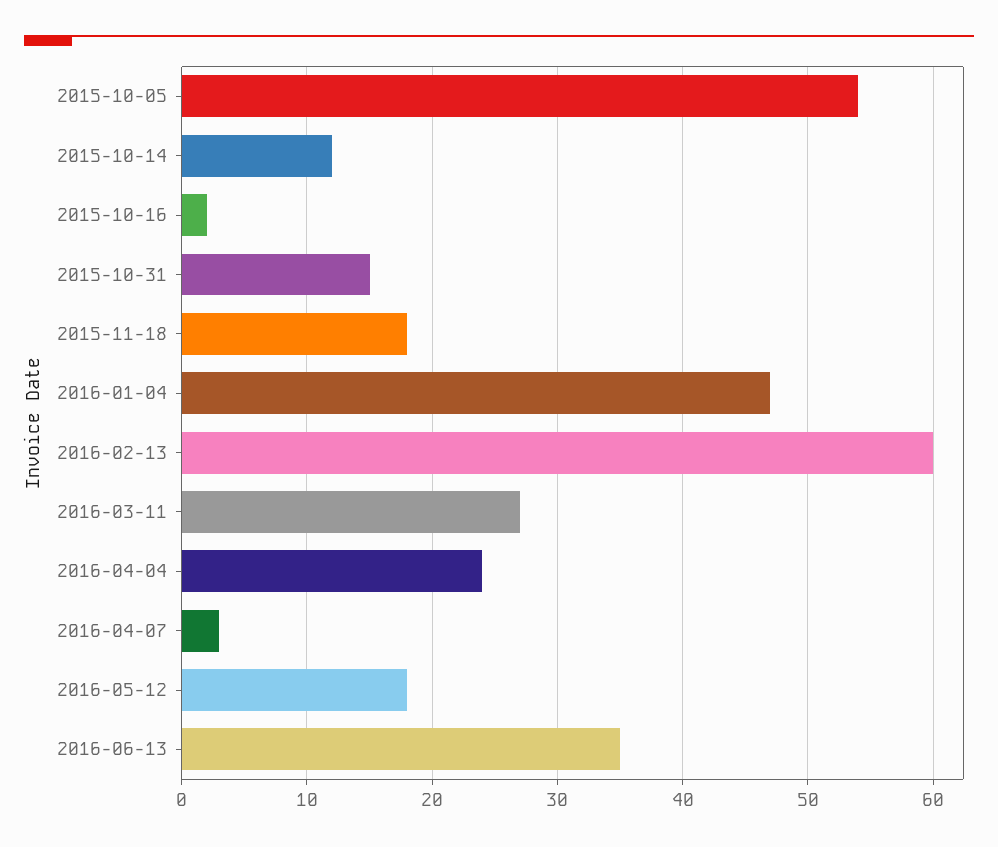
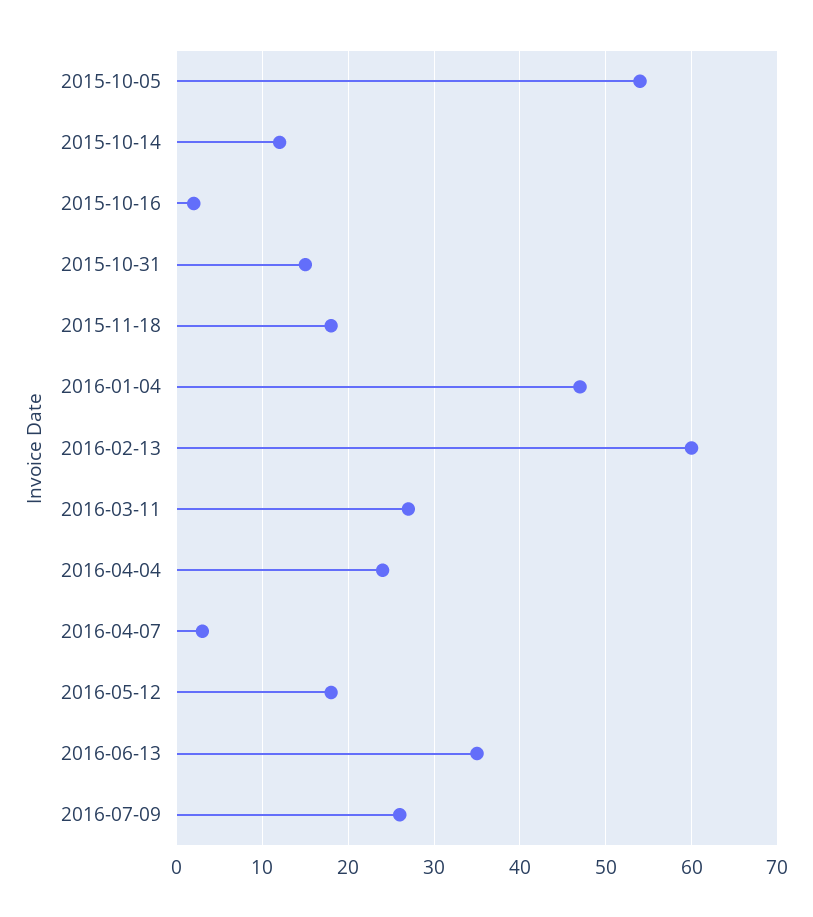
2016-07-09: none -> 26

